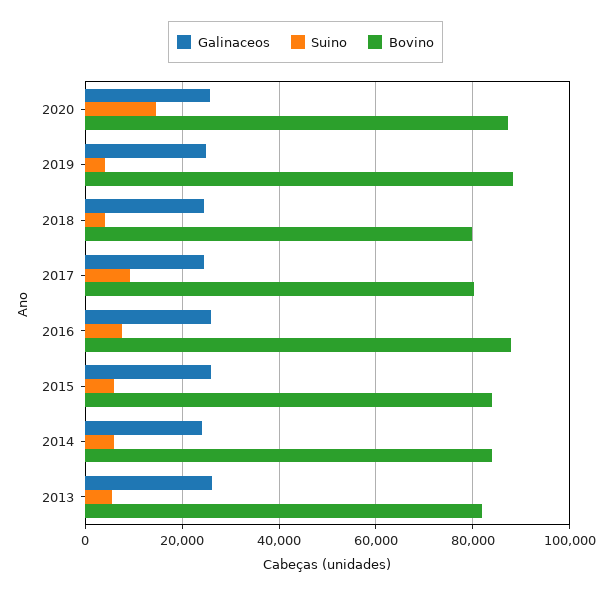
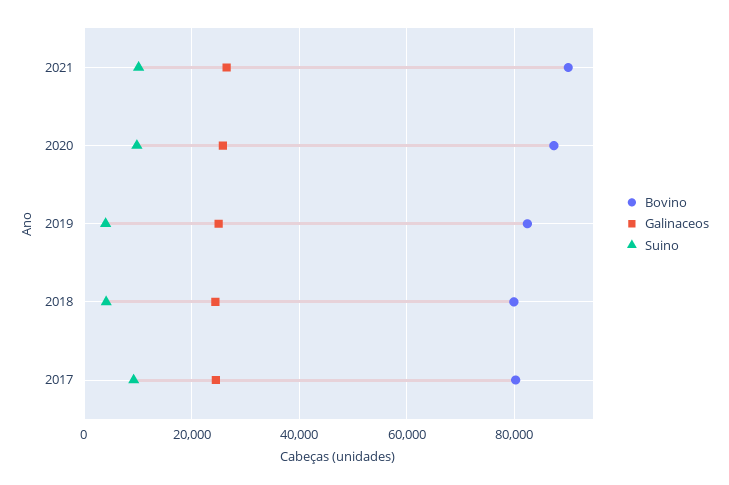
Suino, 2020: 14000 -> 10000
Bovino, 2019: 88000 -> 82000
Galinaceos, 2016: 26000 -> none
Suino, 2016: 8000 -> none
Bovino, 2016: 88000 -> none
Galinaceos, 2015: 26000 -> none
Suino, 2015: 6000 -> none
Bovino, 2015: 84000 -> none
Galinaceos, 2014: 24000 -> none
Suino, 2014: 6000 -> none
Bovino, 2014: 84000 -> none
Galinaceos, 2013: 26000 -> none
Suino, 2013: 6000 -> none
Bovino, 2013: 82000 -> none
Bovino, 2021: none -> 90000
Galinaceos, 2021: none -> 26000
Suino, 2021: none -> 10000

